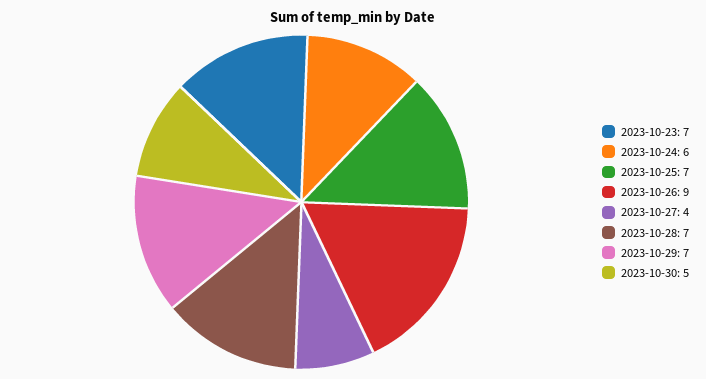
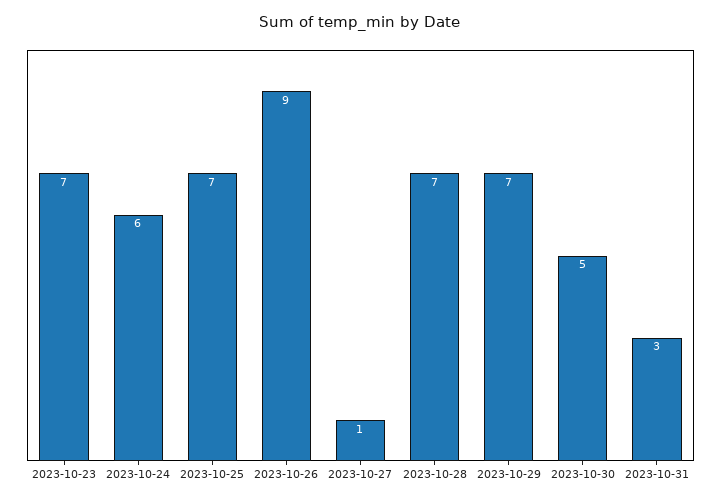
2023-10-27: 4 -> 1
2023-10-31: none -> 3

